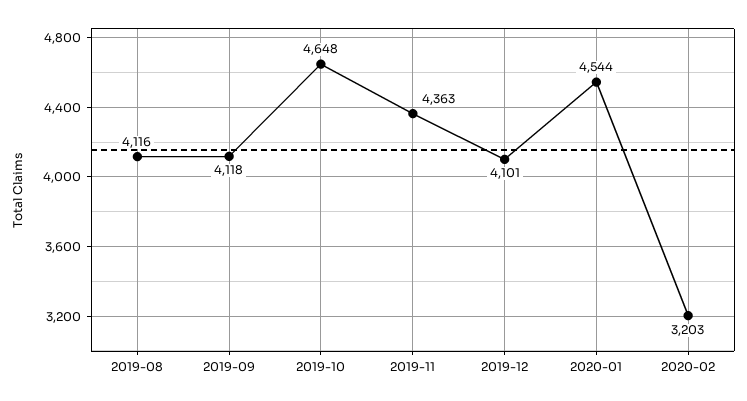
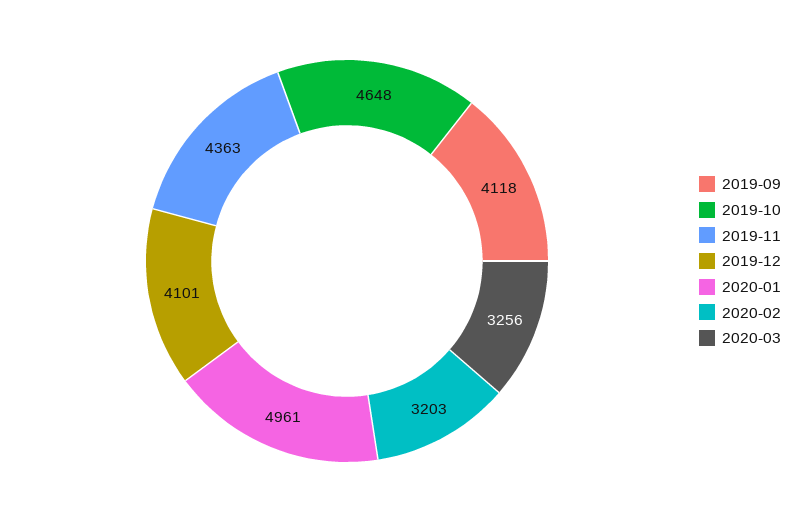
2019-08: 4116 -> none
2020-01: 4544 -> 4961
2020-03: none -> 3256

